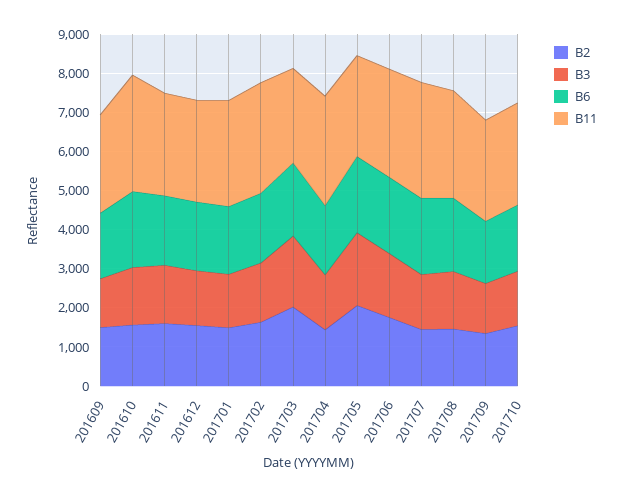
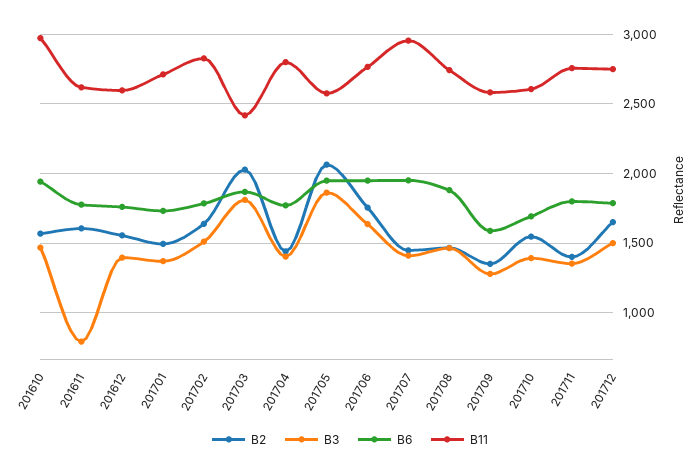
B2, 201609: 1500 -> none
B3, 201609: 1250 -> none
B6, 201609: 1750 -> none
B11, 201609: 2500 -> none
B3, 201611: 1500 -> 800
B2, 201711: none -> 1400
B3, 201711: none -> 1350
B6, 201711: none -> 1800
B11, 201711: none -> 2750
B2, 201712: none -> 1650
B3, 201712: none -> 1500
B6, 201712: none -> 1800
B11, 201712: none -> 2750

